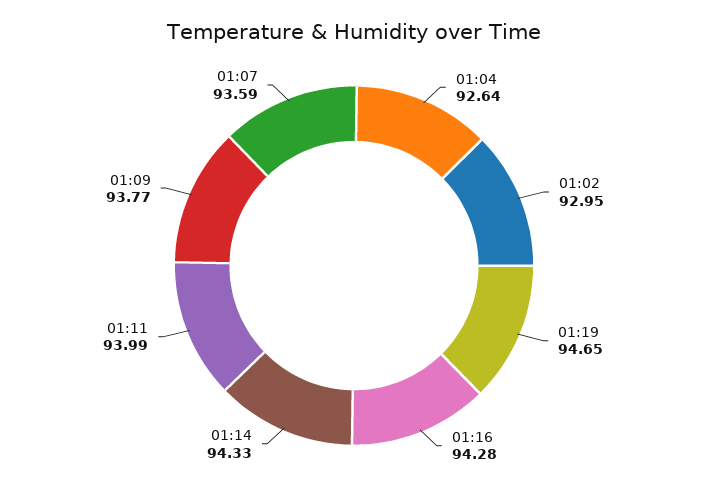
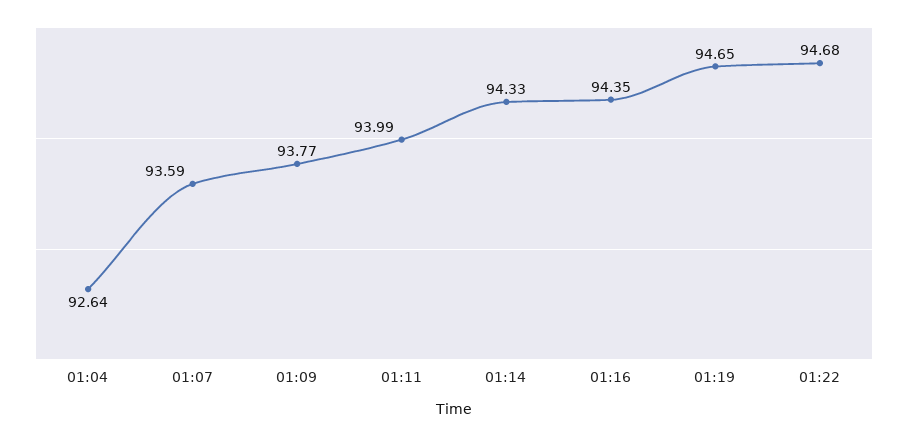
01:02: 92.95 -> none
01:16: 94.28 -> 94.35
01:22: none -> 94.68

